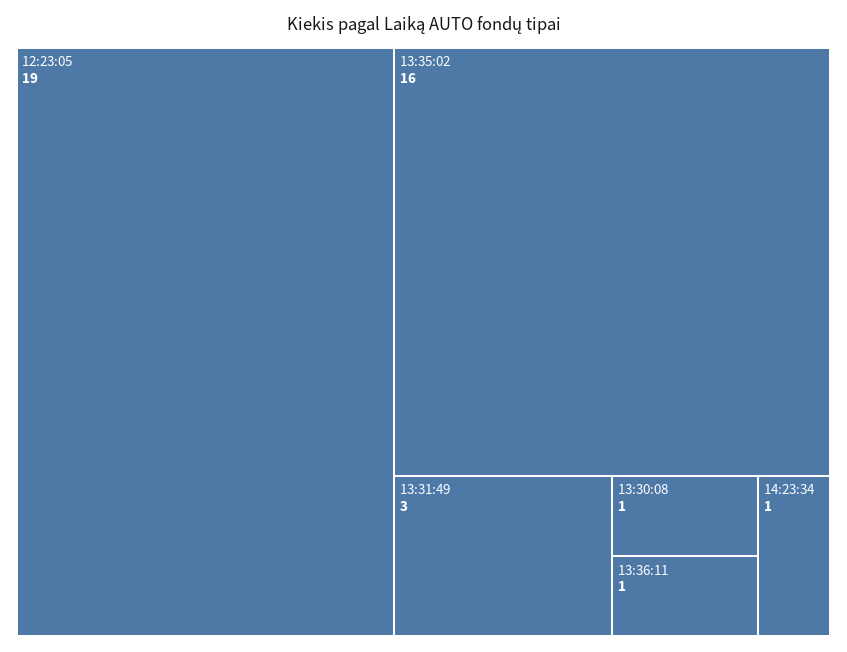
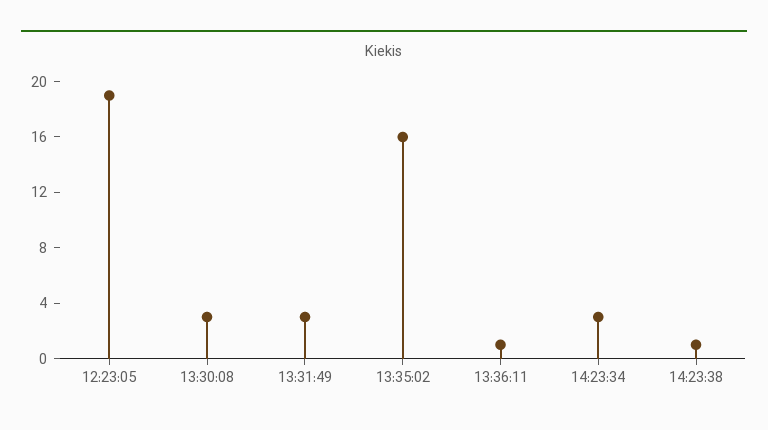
13:30:08: 1 -> 3
14:23:34: 1 -> 3
14:23:38: none -> 1

